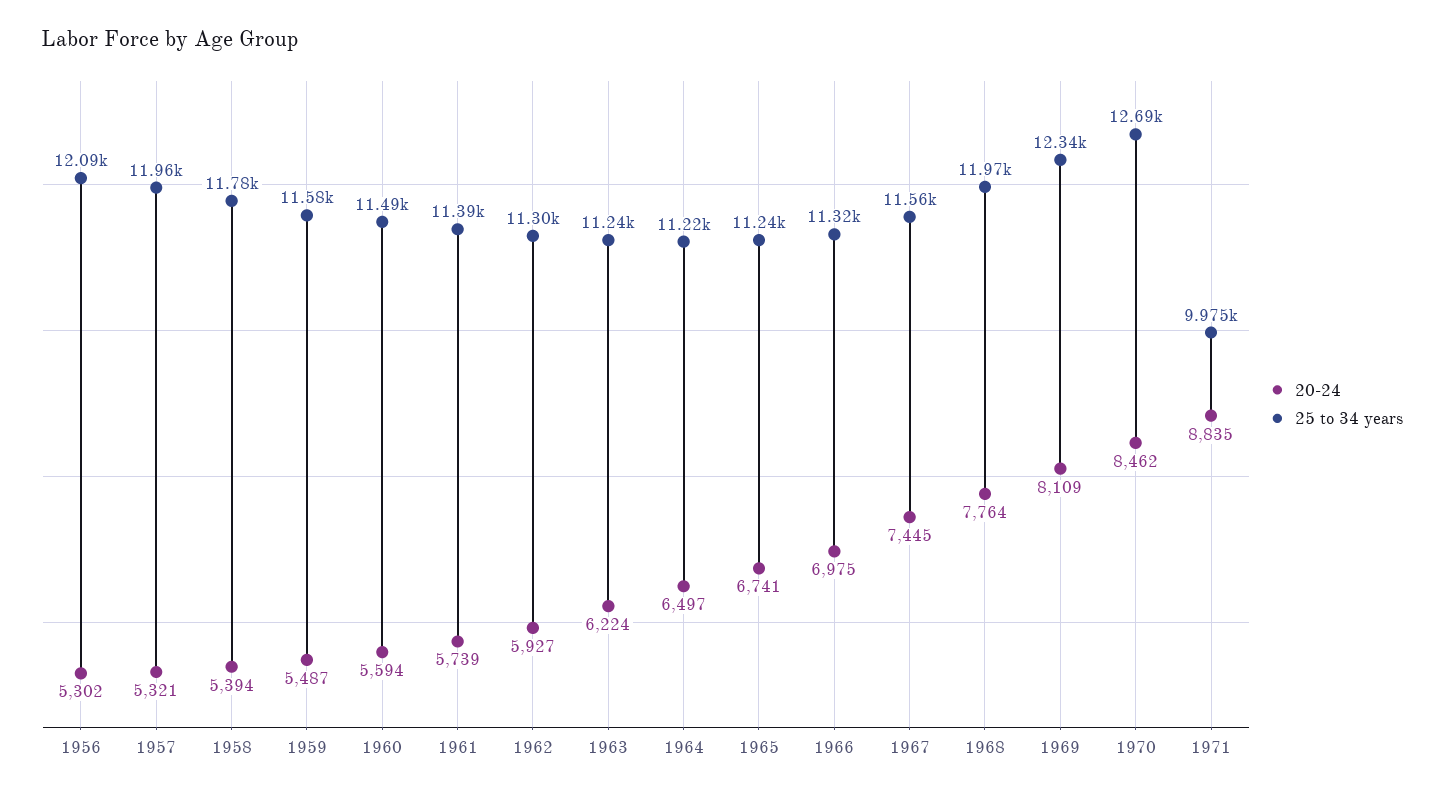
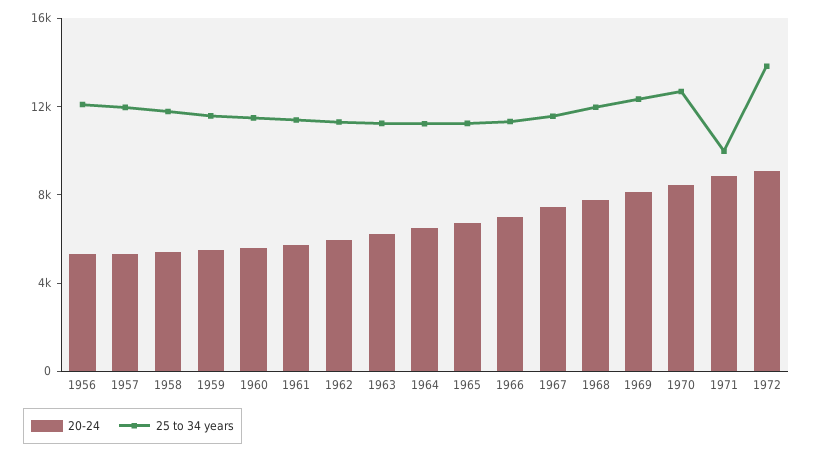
20-24, 1972: none -> 9000
25 to 34 years, 1972: none -> 14000

